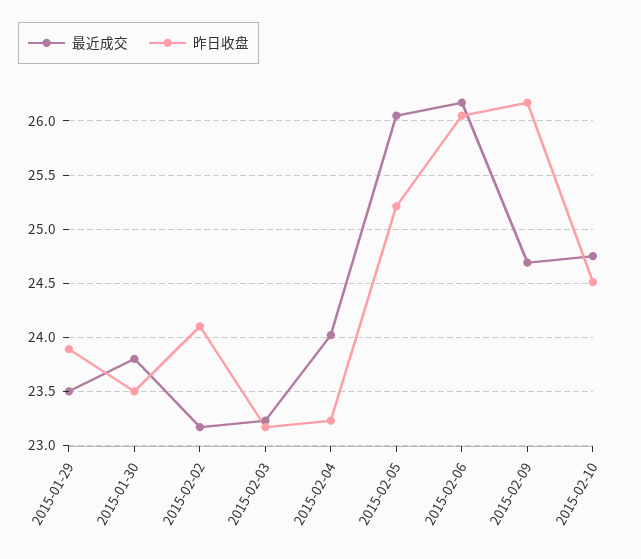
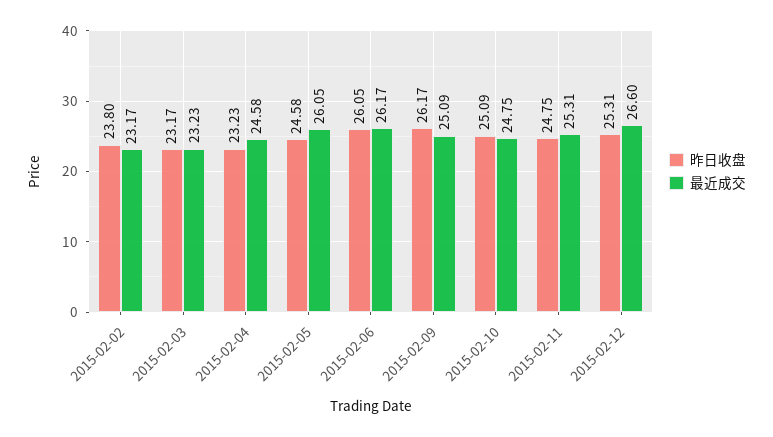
最近成交, 2015-01-29: 23.5 -> none
昨日收盘, 2015-01-29: 23.9 -> none
最近成交, 2015-01-30: 23.8 -> none
昨日收盘, 2015-01-30: 23.5 -> none
昨日收盘, 2015-02-02: 24.1 -> 23.8
最近成交, 2015-02-04: 24 -> 24.58
昨日收盘, 2015-02-05: 25.2 -> 24.58
最近成交, 2015-02-09: 24.7 -> 25.09
昨日收盘, 2015-02-10: 24.5 -> 25.09
昨日收盘, 2015-02-11: none -> 24.75
最近成交, 2015-02-11: none -> 25.31
昨日收盘, 2015-02-12: none -> 25.31
最近成交, 2015-02-12: none -> 26.6

